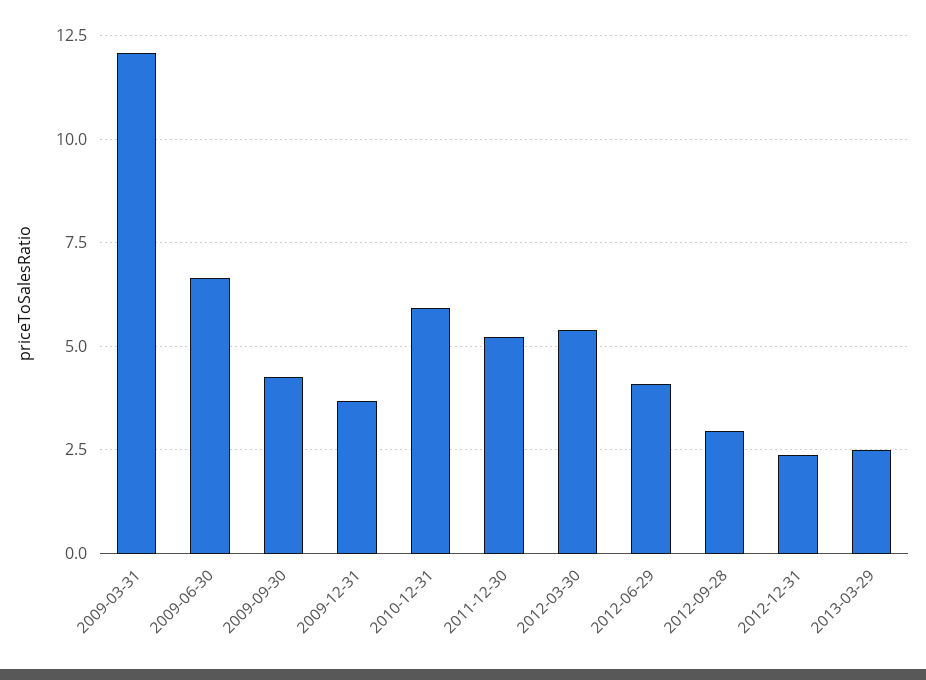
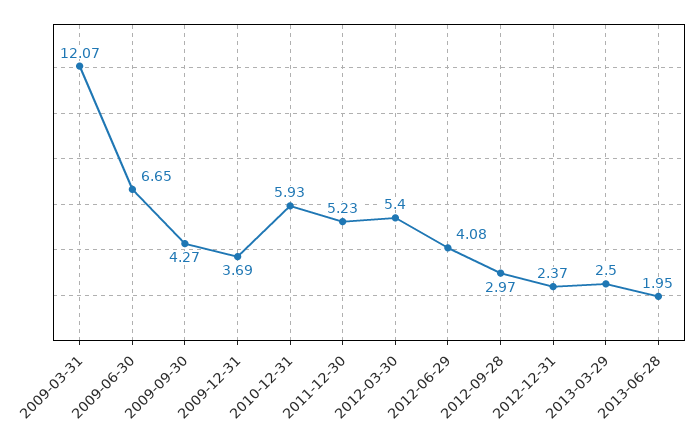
2013-06-28: none -> 1.95

